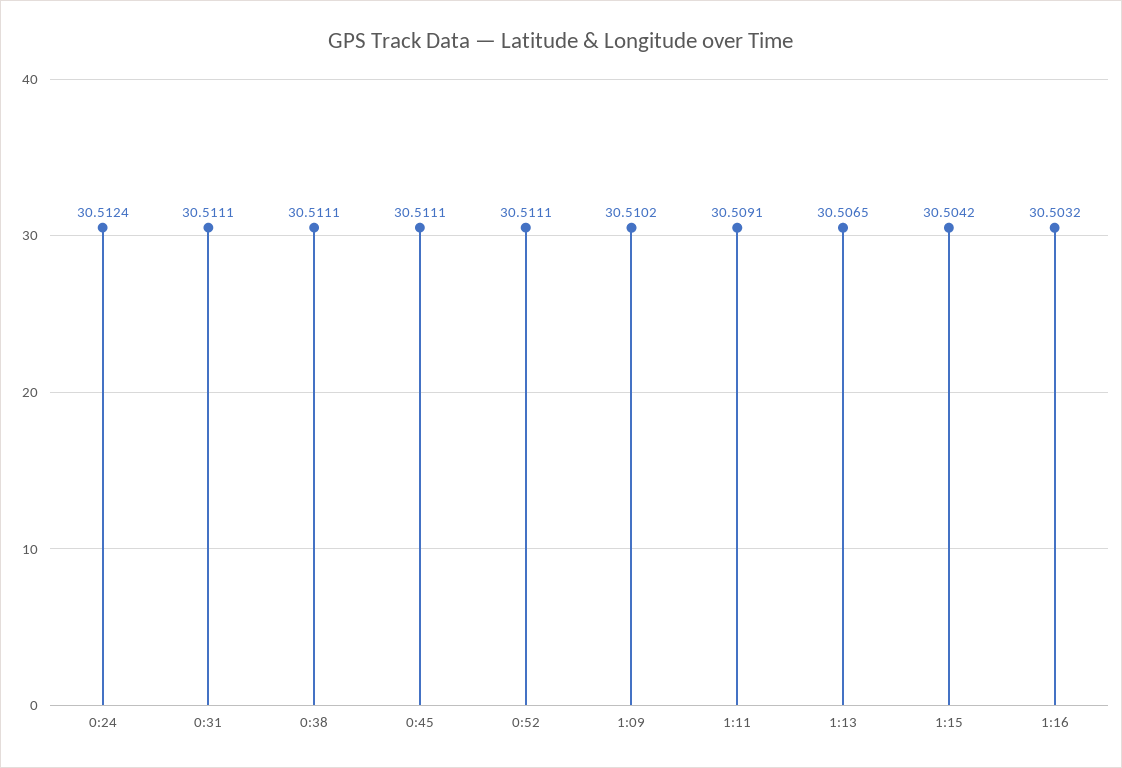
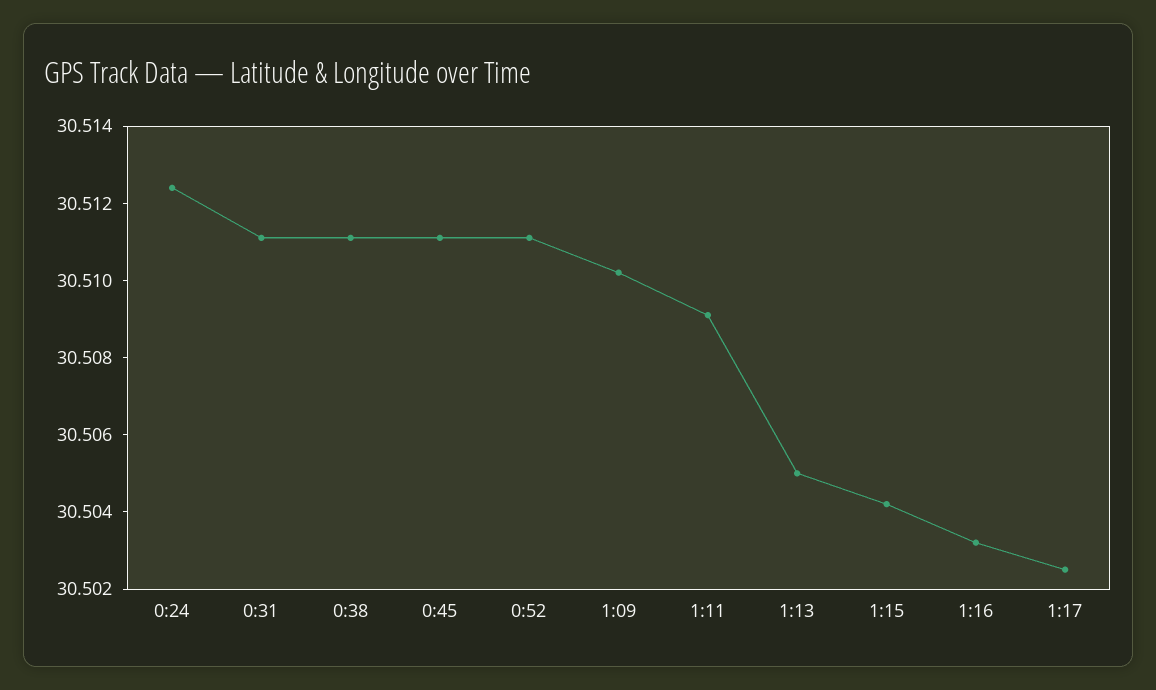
1:13: 30.5065 -> 30.505
1:17: none -> 30.5025

